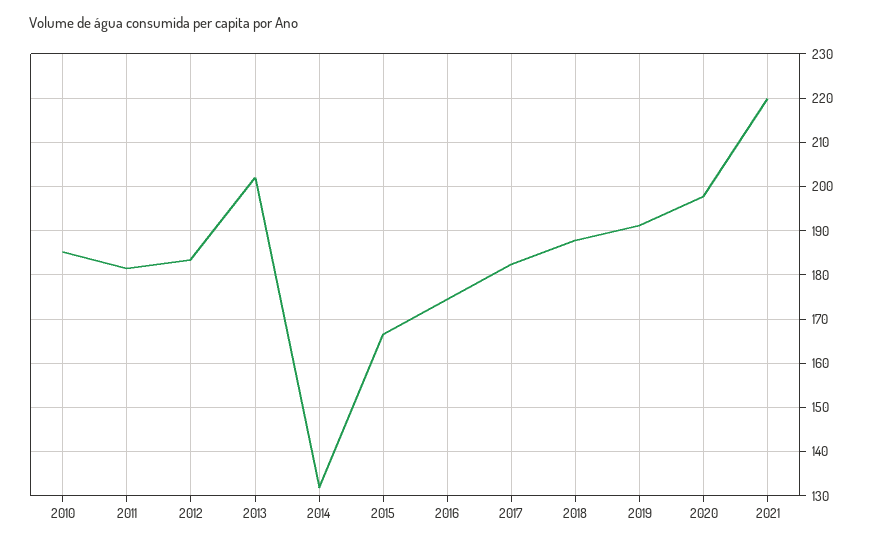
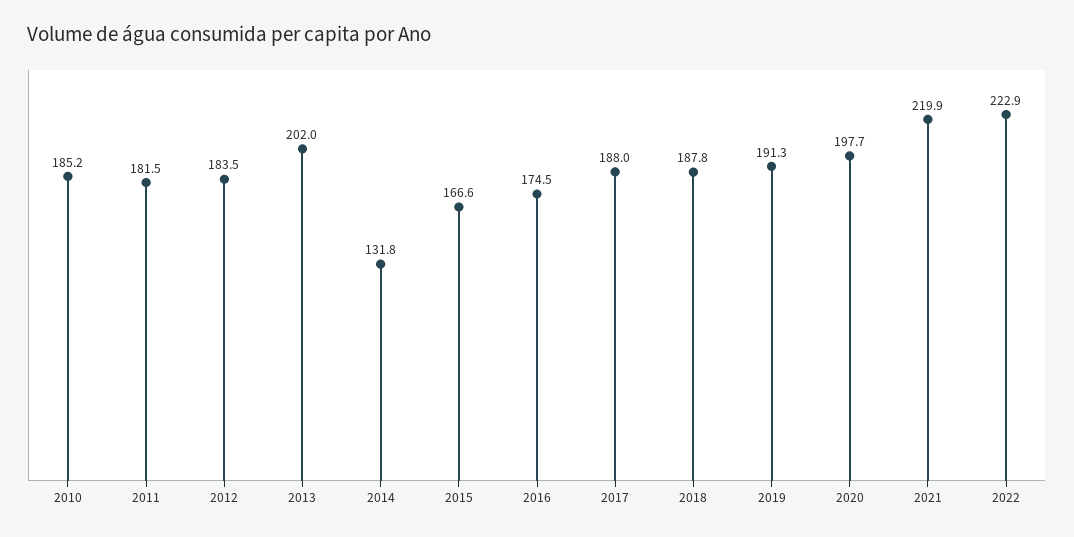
2017: 182 -> 188
2022: none -> 222.9

